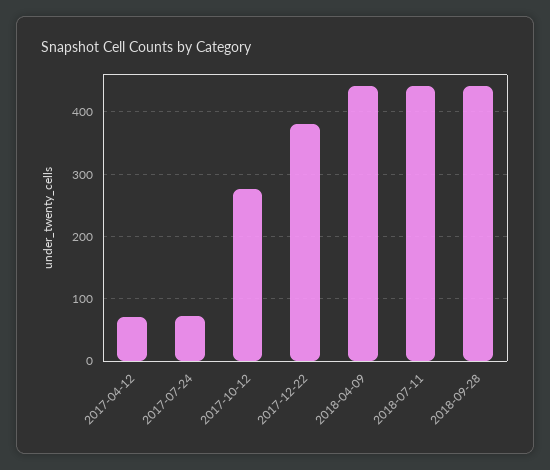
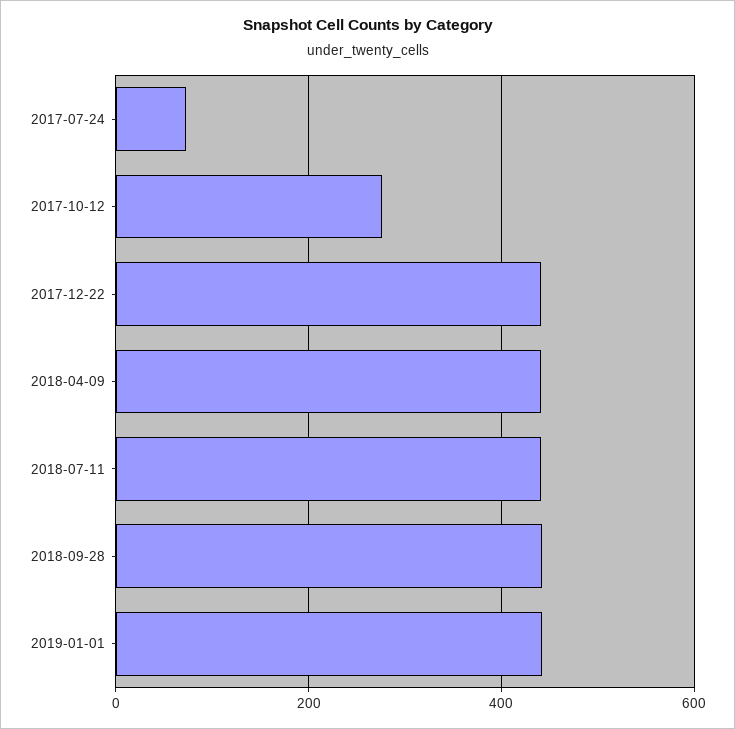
2017-04-12: 70 -> none
2017-12-22: 380 -> 440
2019-01-01: none -> 440

